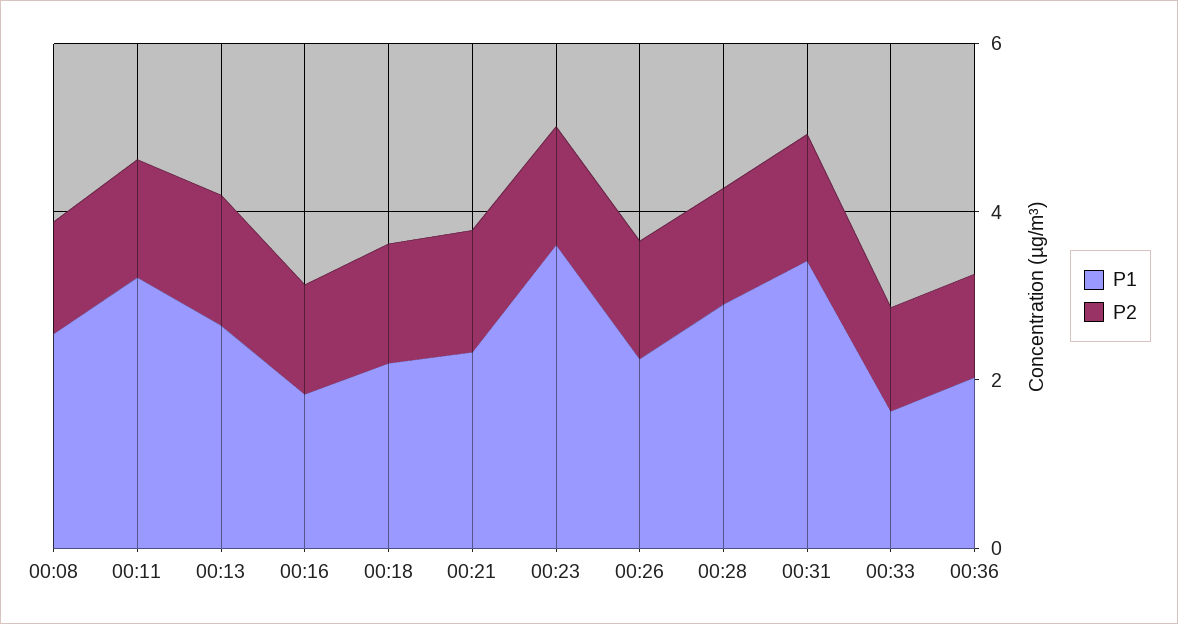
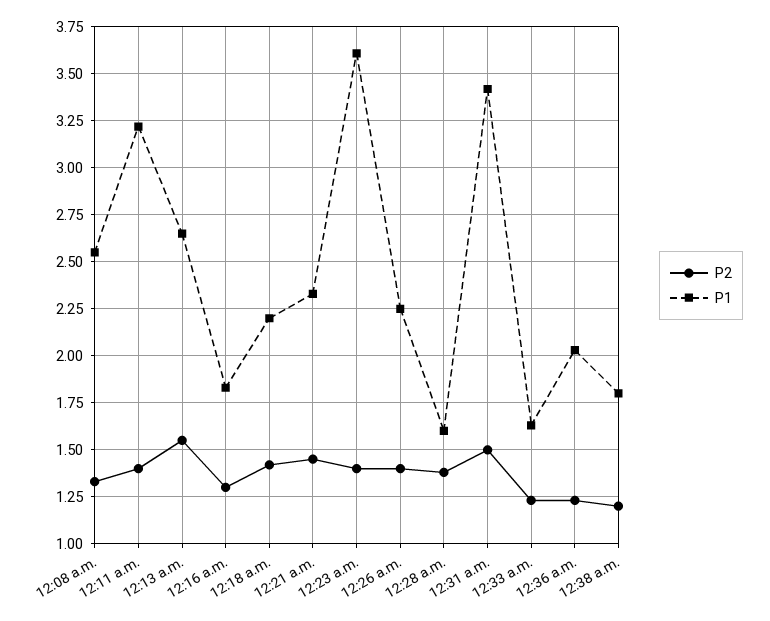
P1, 00:28: 3 -> 1.6
P2, 12:38 a.m.: none -> 1.2
P1, 12:38 a.m.: none -> 1.8

